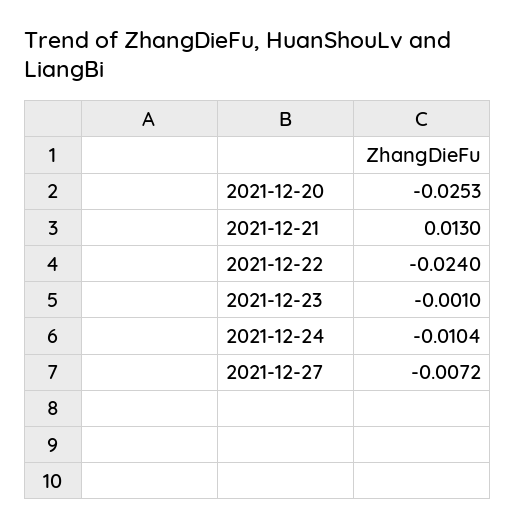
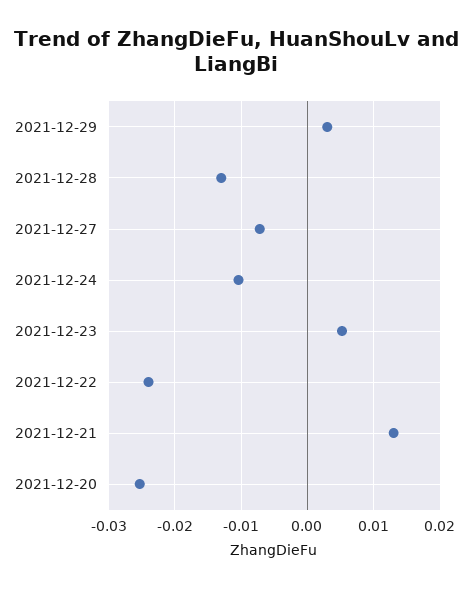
2021-12-23: -0.001 -> 0.005
2021-12-29: none -> 0.003
2021-12-28: none -> -0.013

